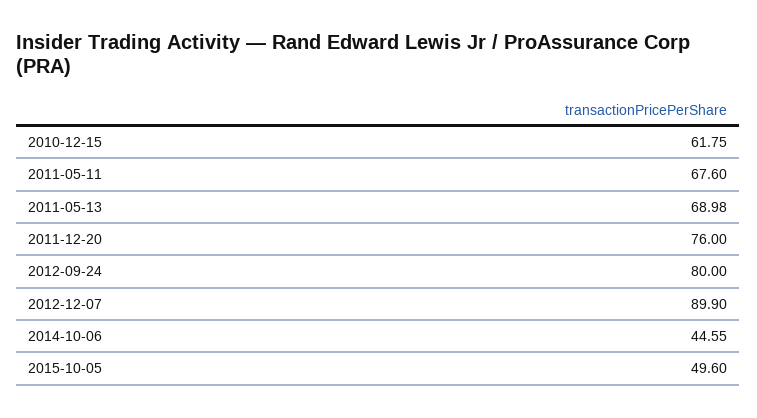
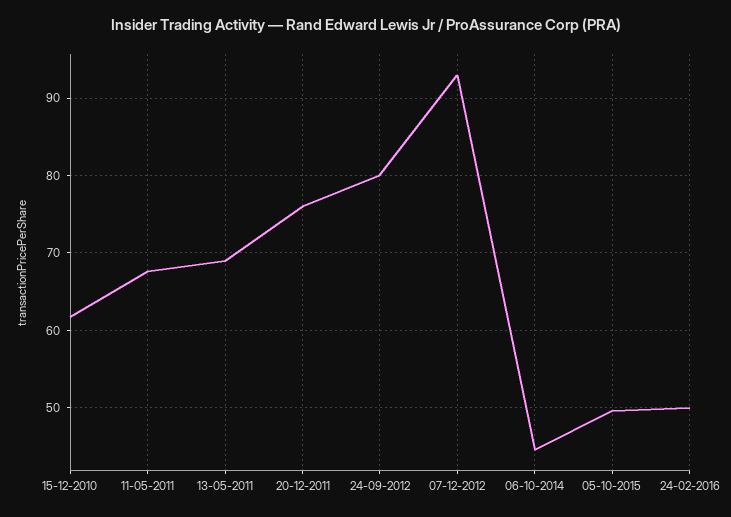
2012-12-07: 89.9 -> 93
24-02-2016: none -> 50

